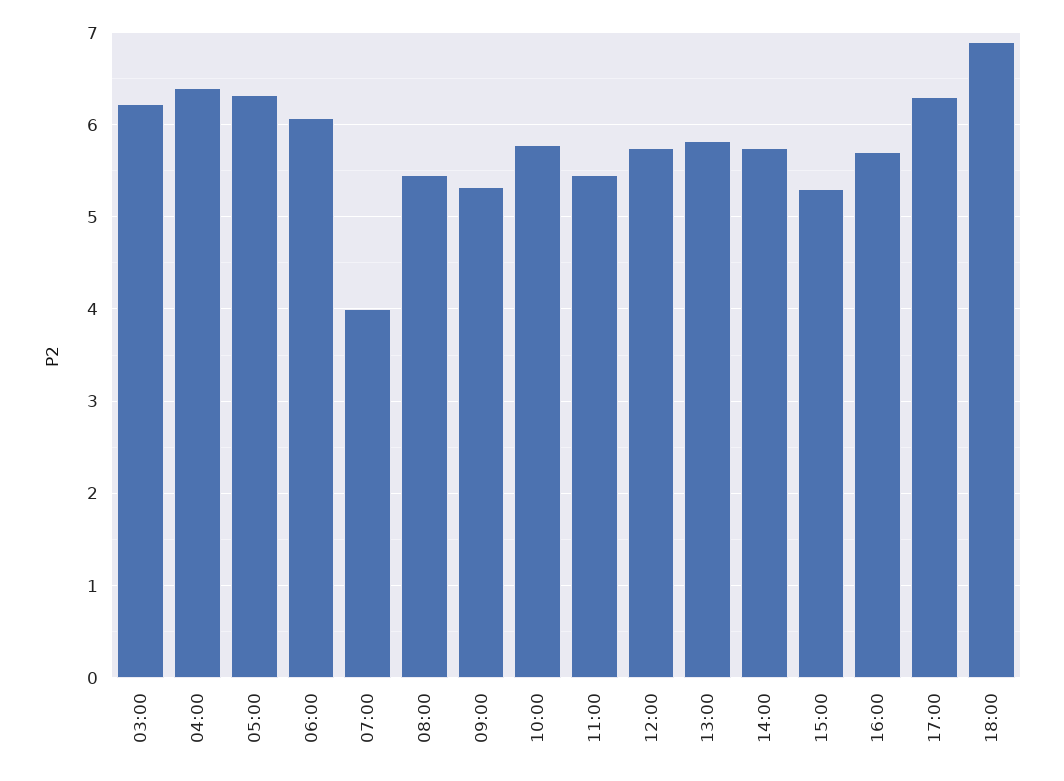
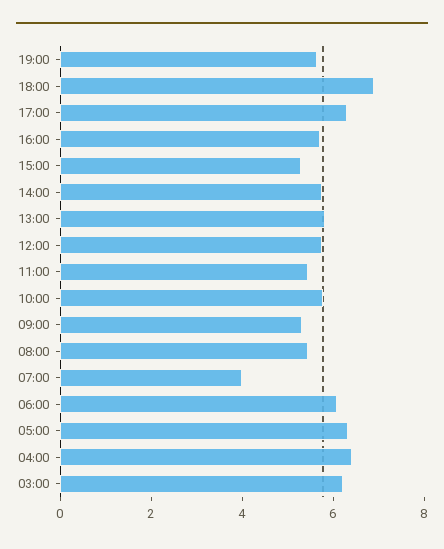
19:00: none -> 5.5

